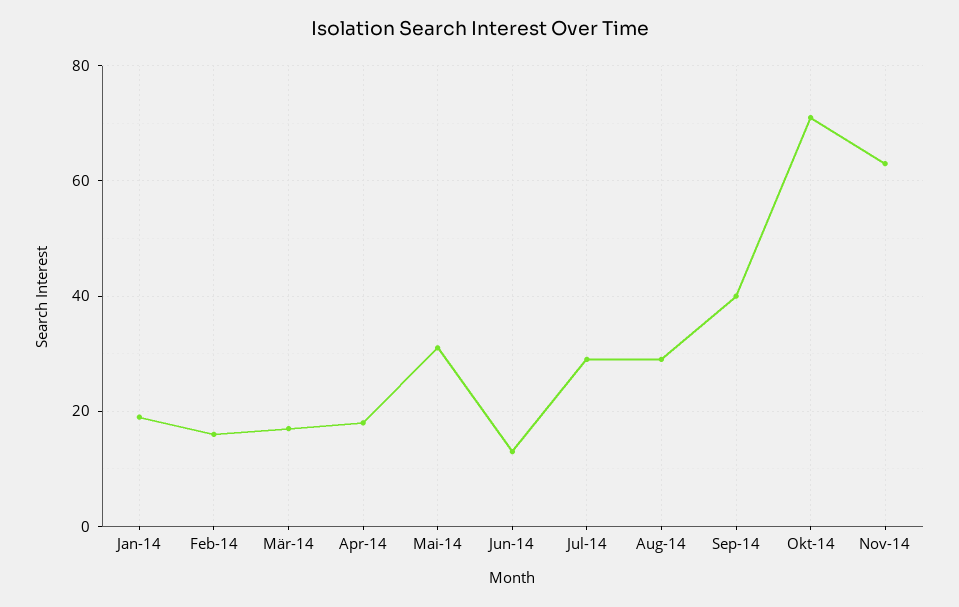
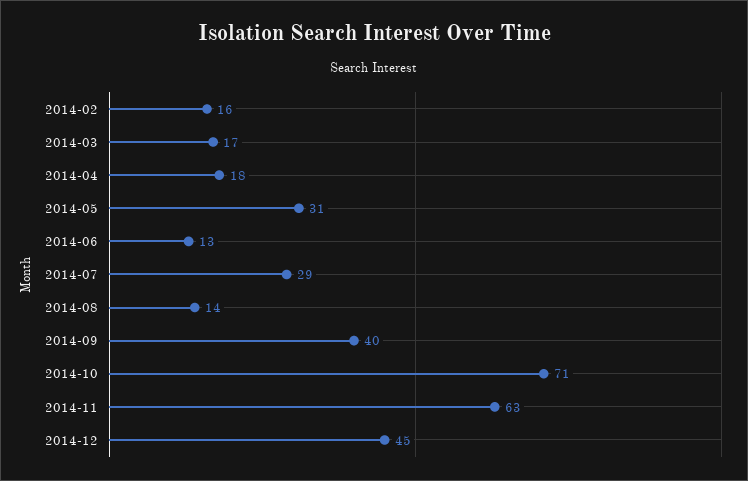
Jan-14: 20 -> none
Aug-14: 30 -> 14
2014-12: none -> 45

